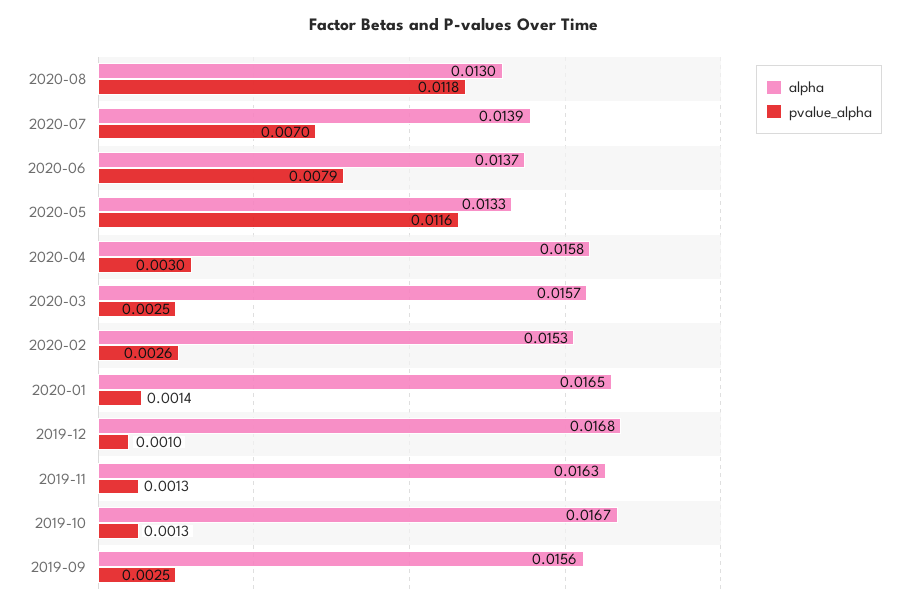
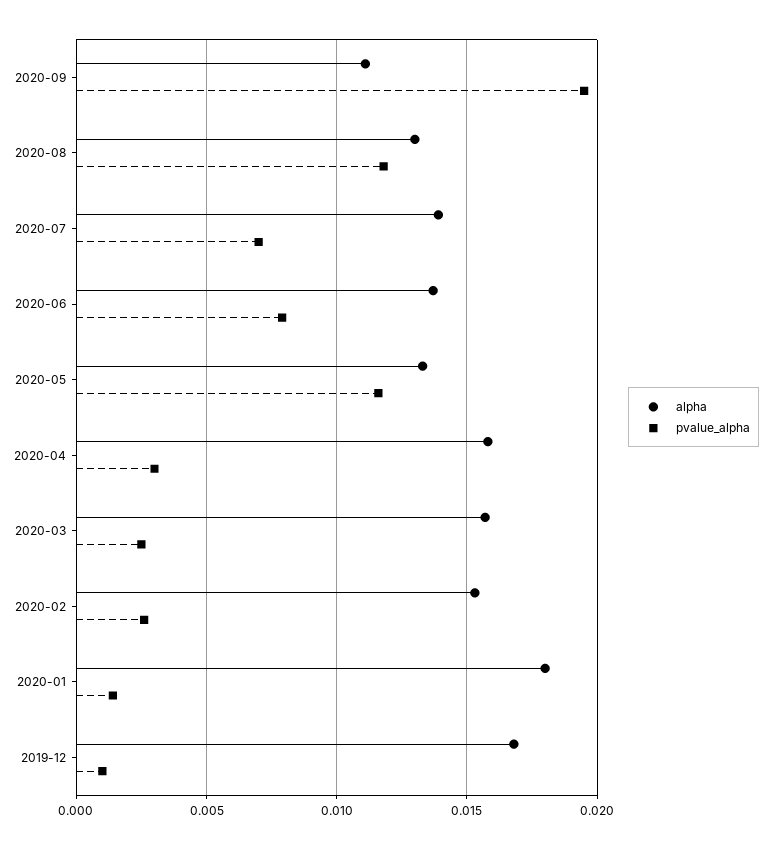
alpha, 2020-01: 0.0165 -> 0.018
alpha, 2019-11: 0.0163 -> none
pvalue_alpha, 2019-11: 0.0013 -> none
alpha, 2019-10: 0.0167 -> none
pvalue_alpha, 2019-10: 0.0013 -> none
alpha, 2019-09: 0.0156 -> none
pvalue_alpha, 2019-09: 0.0025 -> none
alpha, 2020-09: none -> 0.011
pvalue_alpha, 2020-09: none -> 0.0195

